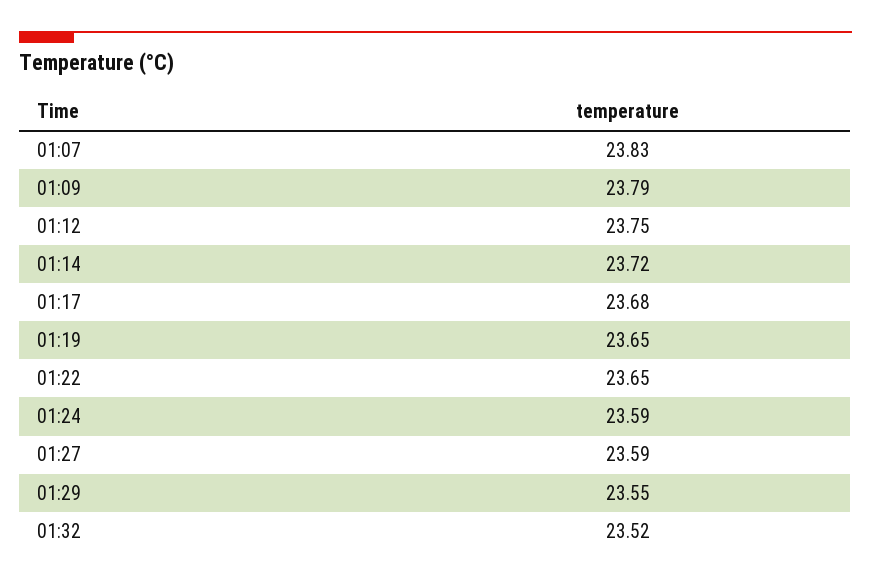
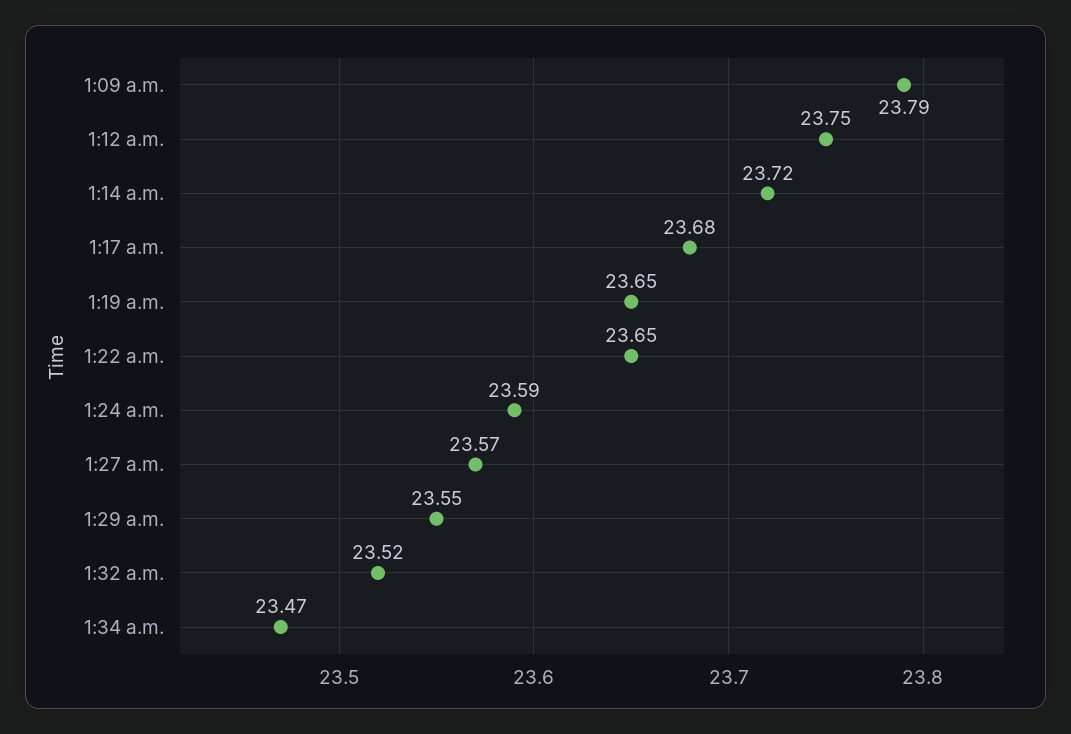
01:07: 23.83 -> none
01:27: 23.59 -> 23.57
1:34 a.m.: none -> 23.47

